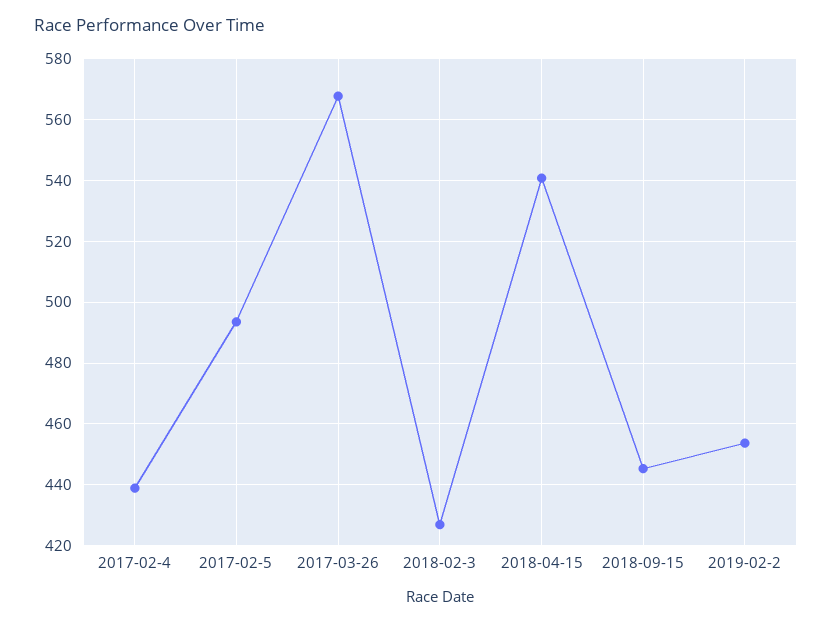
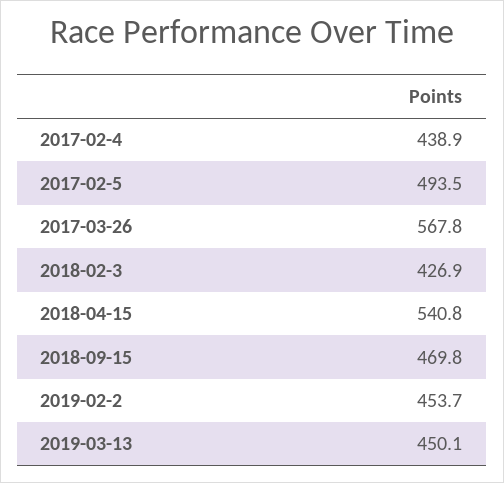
2018-09-15: 446 -> 469.8
2019-03-13: none -> 450.1

